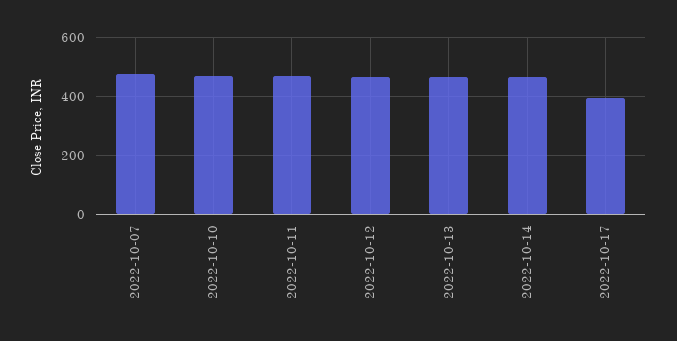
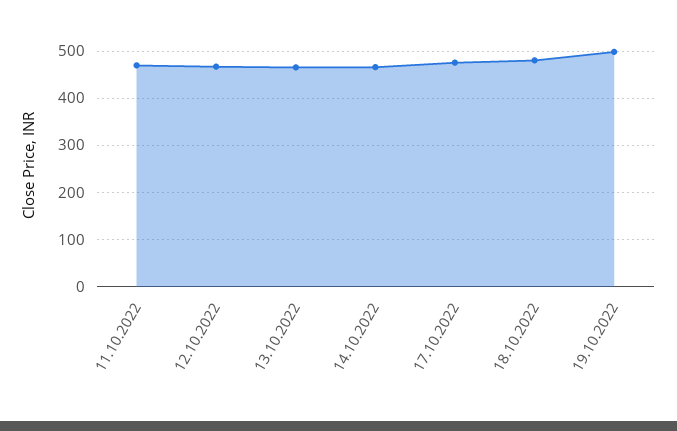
2022-10-07: 475 -> none
2022-10-10: 475 -> none
2022-10-17: 400 -> 480
18.10.2022: none -> 480
19.10.2022: none -> 500

